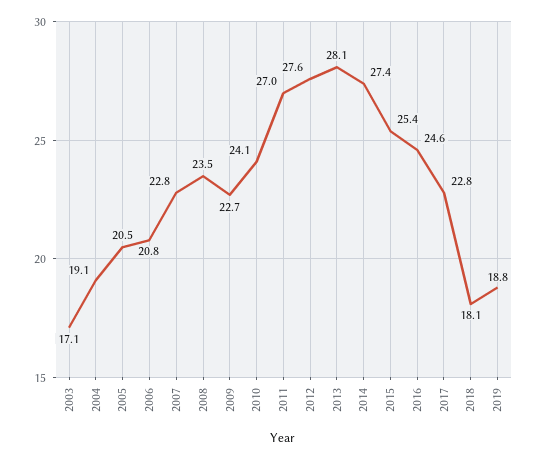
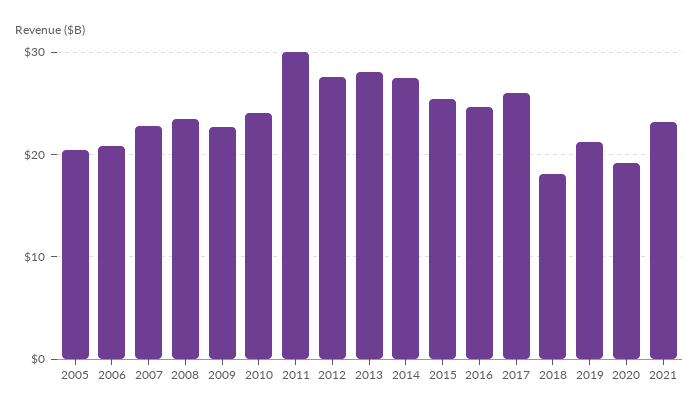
2003: 17.1 -> none
2004: 19.1 -> none
2011: 27 -> 30
2017: 22.8 -> 26
2019: 18.8 -> 21
2020: none -> 19
2021: none -> 23

